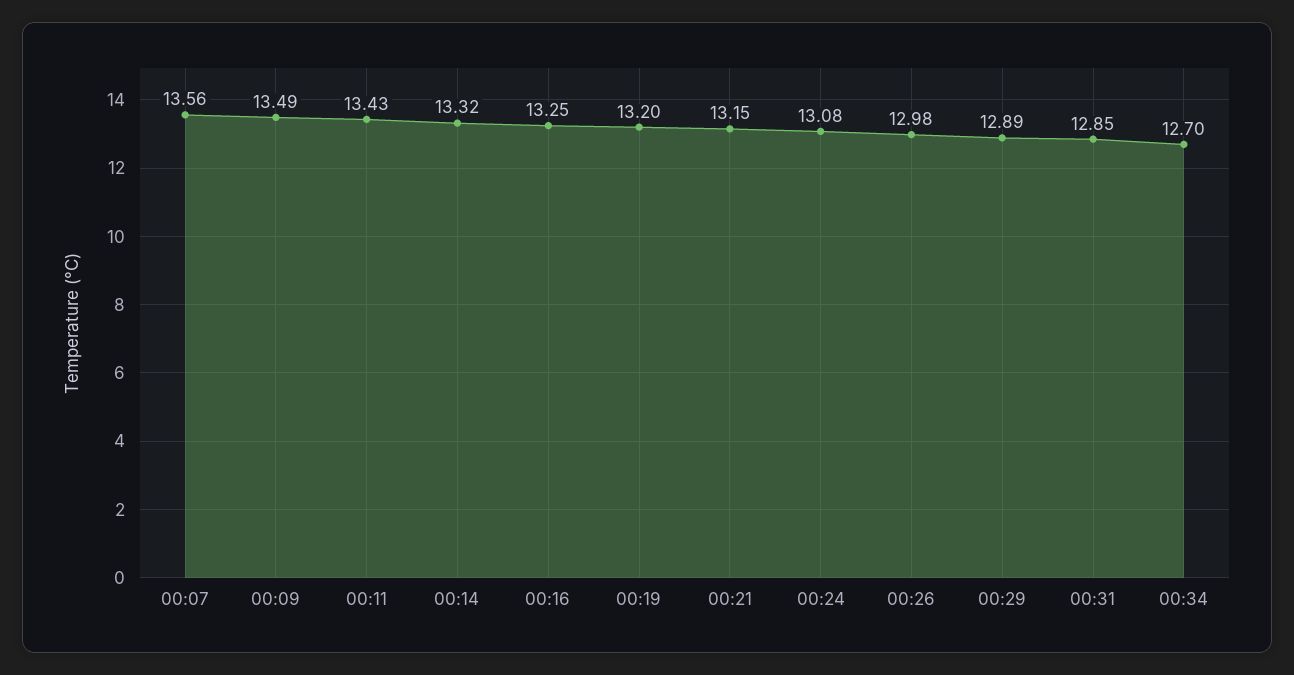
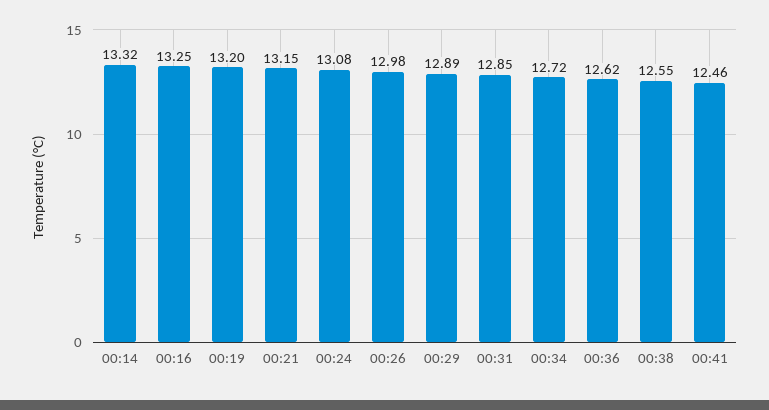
00:07: 13.56 -> none
00:09: 13.49 -> none
00:11: 13.43 -> none
00:34: 12.7 -> 12.72
00:36: none -> 12.62
00:38: none -> 12.55
00:41: none -> 12.46

